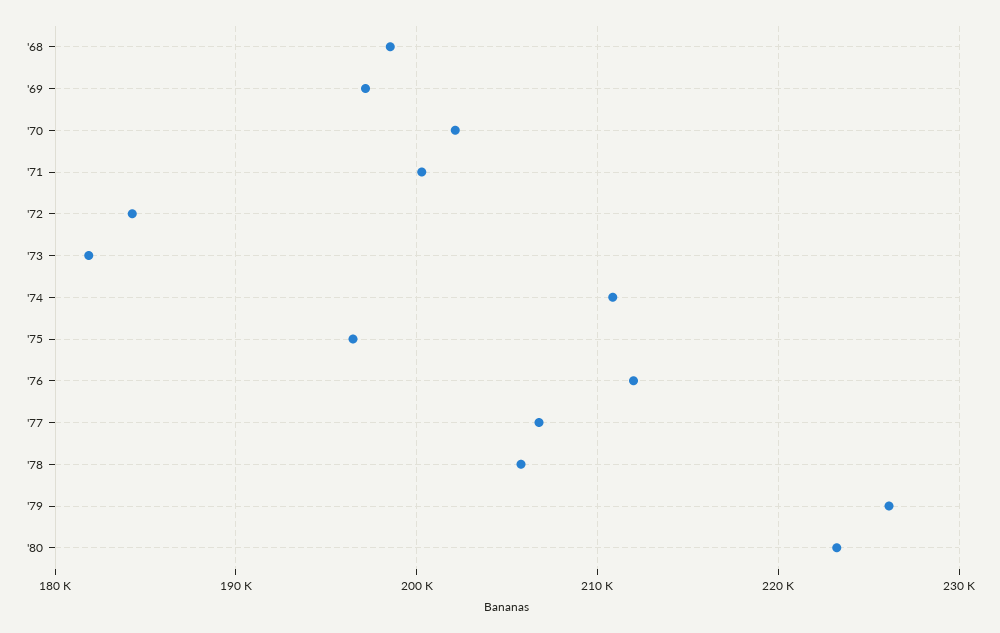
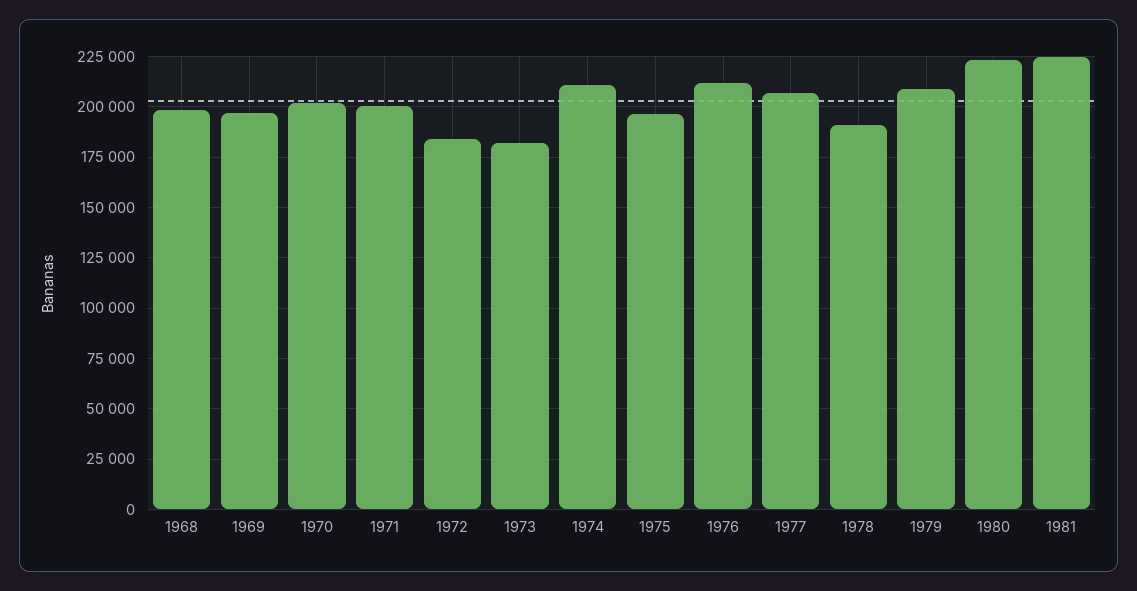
'78: 206000 -> 190000
'79: 226000 -> 210000
1981: none -> 225000

